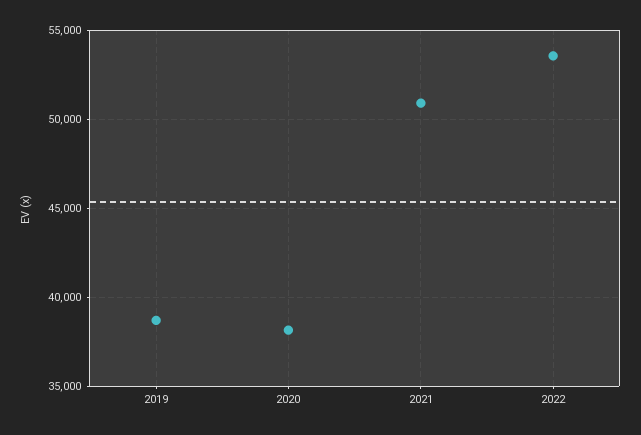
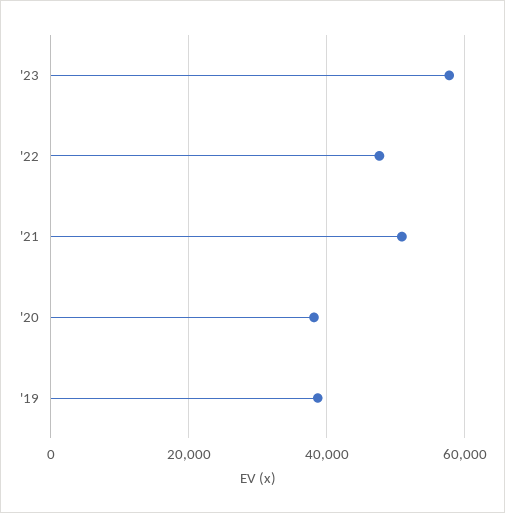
2022: 53500 -> 48000
'23: none -> 58000

